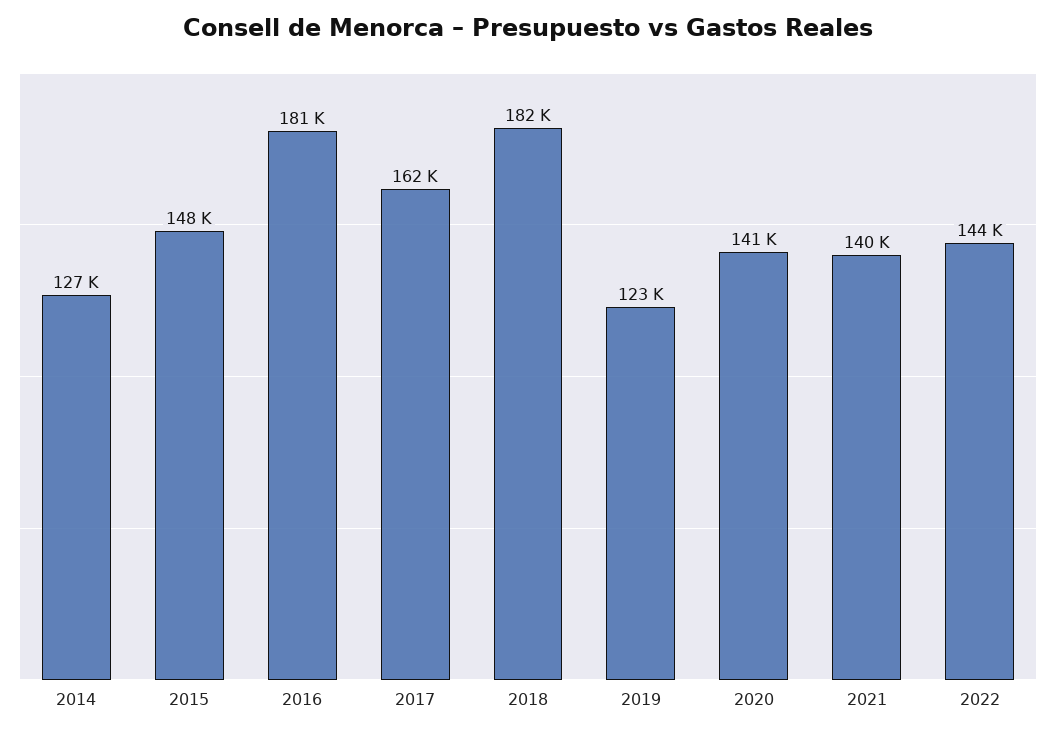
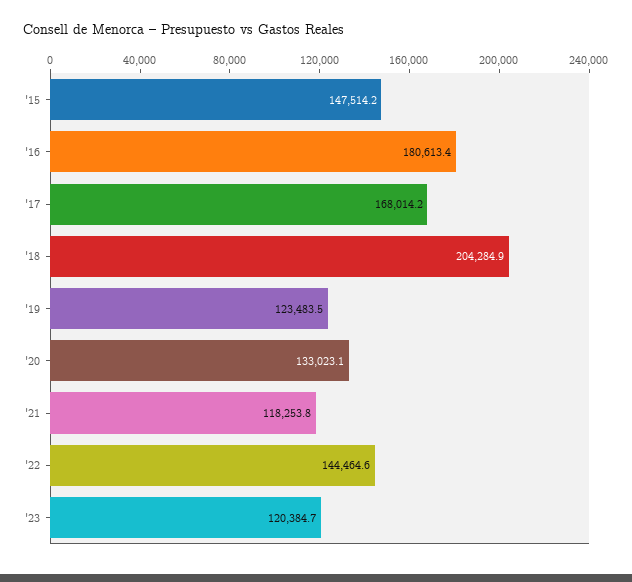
2014: 127000 -> none
2017: 162000 -> 168014.2
2018: 182000 -> 204284.9
2020: 141000 -> 133023.1
2021: 140000 -> 118253.8
'23: none -> 120384.7

